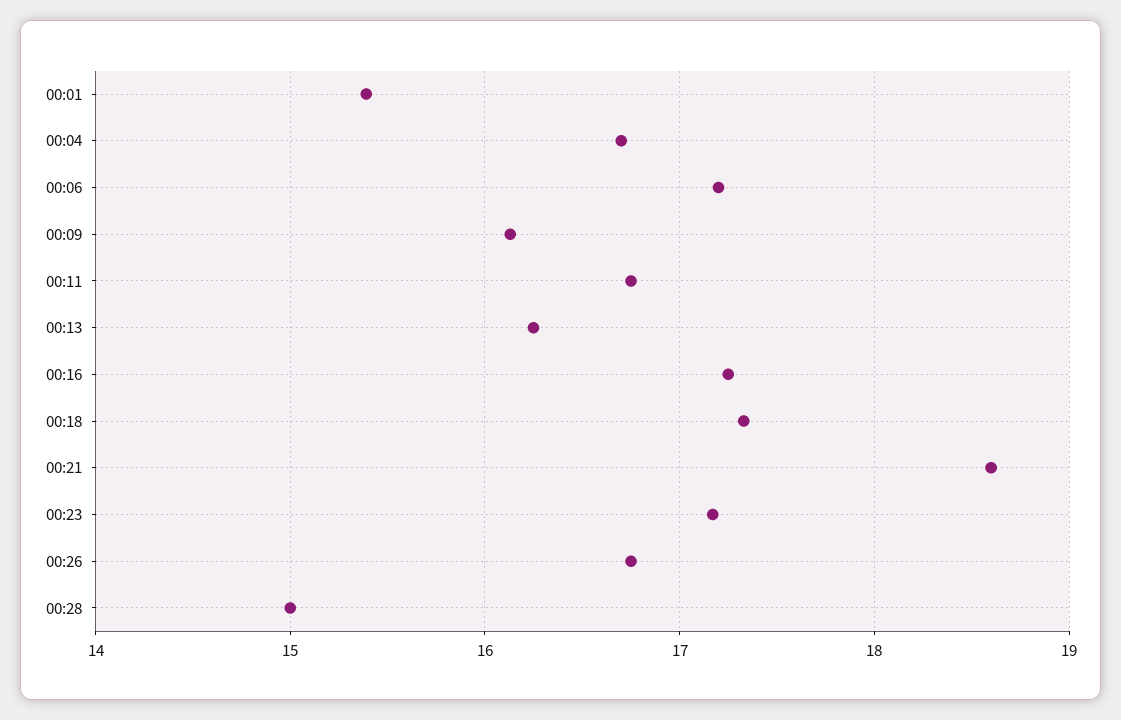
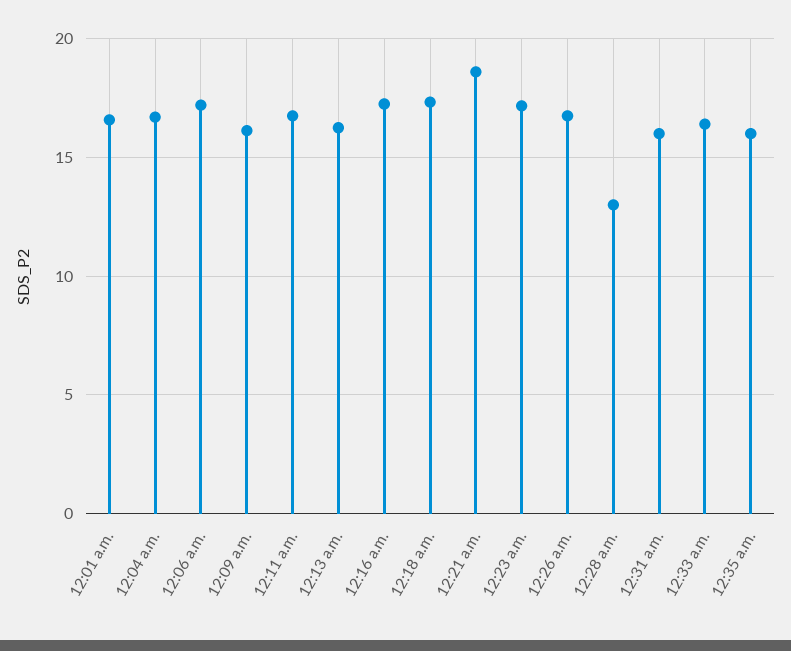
00:01: 15.4 -> 16.5
00:28: 15 -> 13
12:31 a.m.: none -> 16
12:33 a.m.: none -> 16.5
12:35 a.m.: none -> 16

